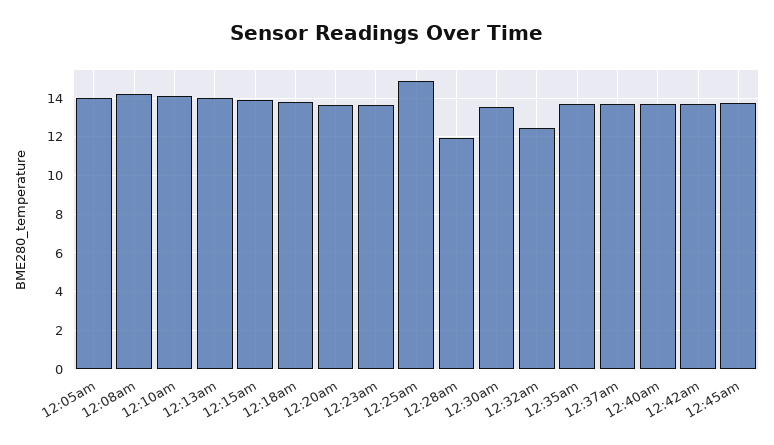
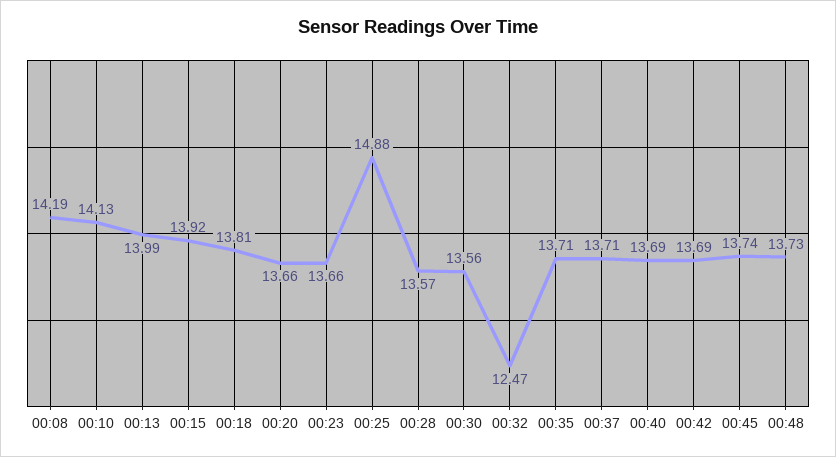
12:05am: 14 -> none
12:28am: 12 -> 13.57
00:48: none -> 13.73

